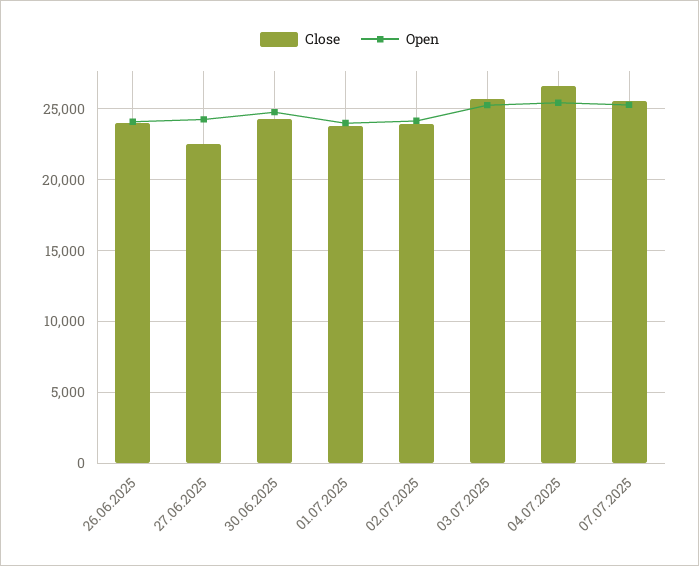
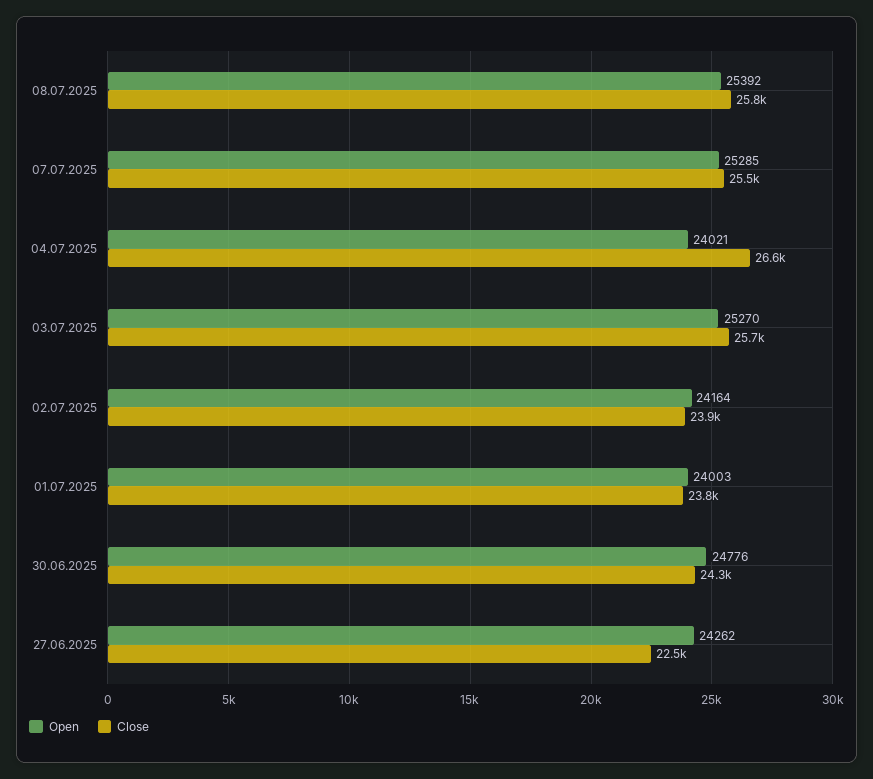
Close, 26.06.2025: 24000 -> none
Open, 26.06.2025: 24000 -> none
Open, 04.07.2025: 25500 -> 24021
Open, 08.07.2025: none -> 25392
Close, 08.07.2025: none -> 25800

